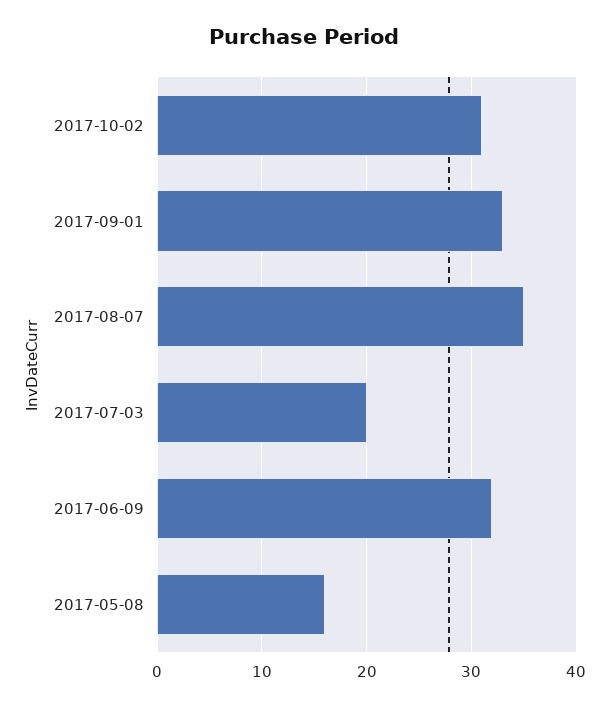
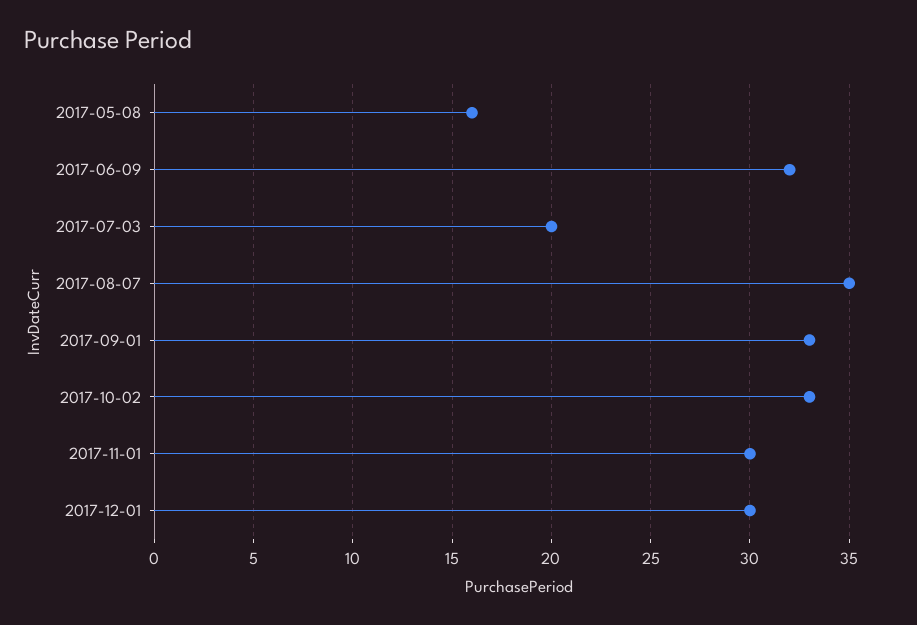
2017-10-02: 31 -> 33
2017-11-01: none -> 30
2017-12-01: none -> 30

